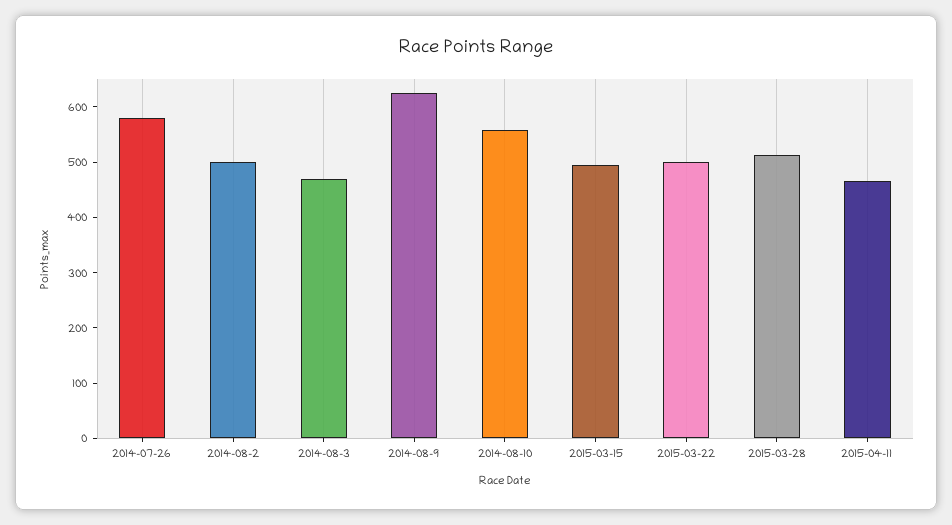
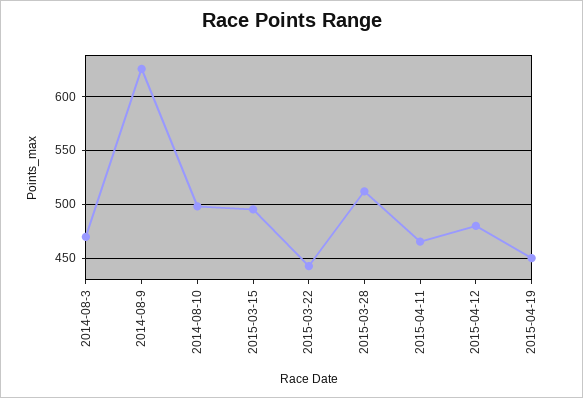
2014-07-26: 580 -> none
2014-08-2: 500 -> none
2014-08-10: 560 -> 500
2015-03-22: 500 -> 440
2015-04-12: none -> 480
2015-04-19: none -> 450

